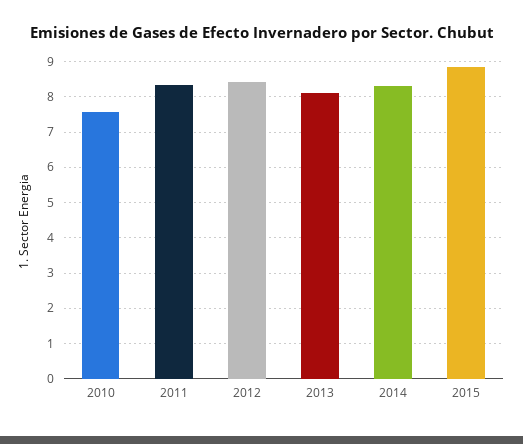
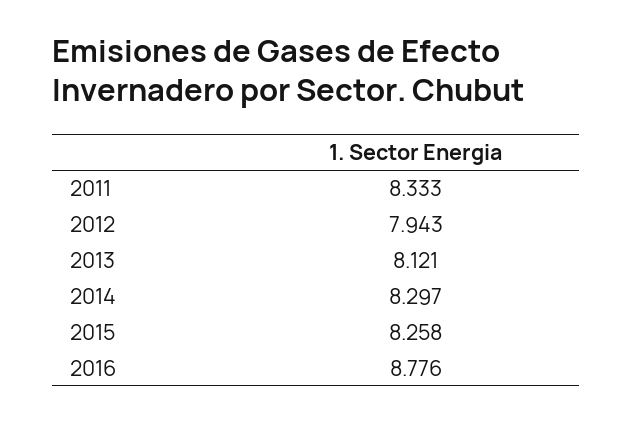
2010: 7.6 -> none
2012: 8.4 -> 7.943
2015: 8.8 -> 8.258
2016: none -> 8.776

